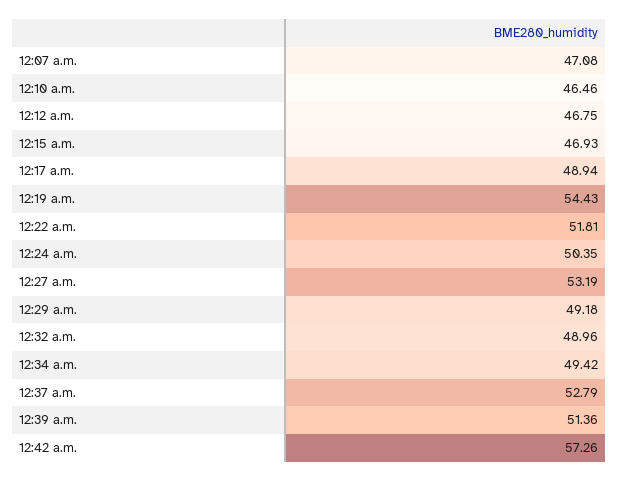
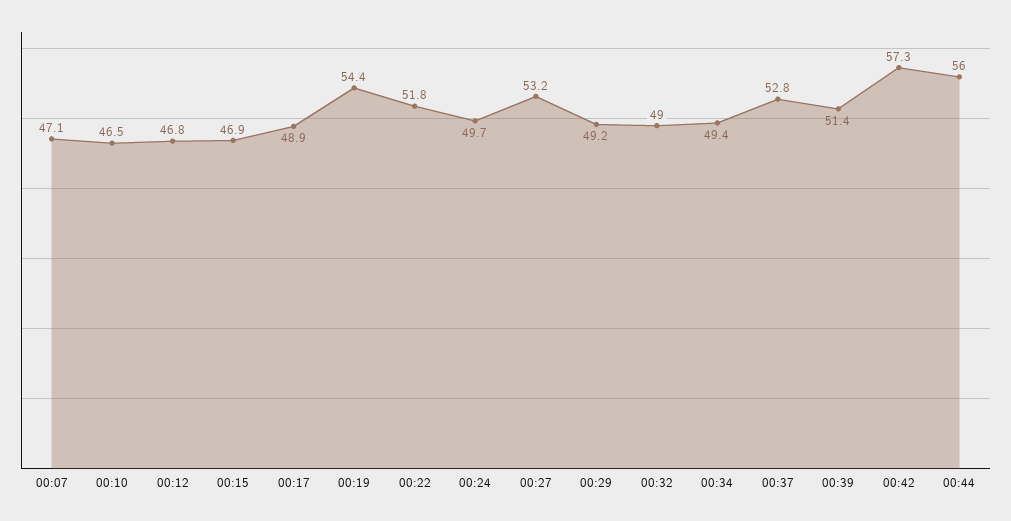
12:24 a.m.: 50.35 -> 49.7
00:44: none -> 56

